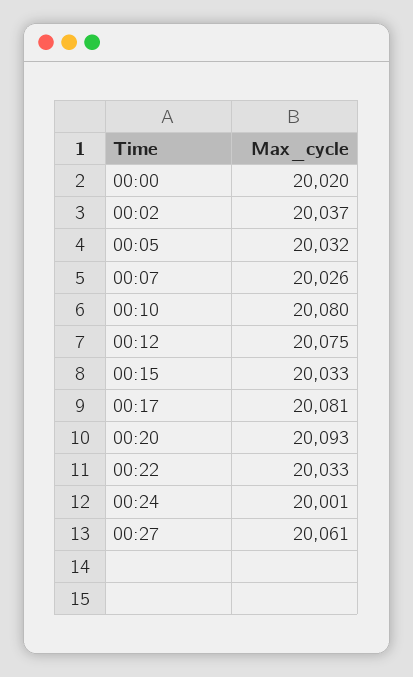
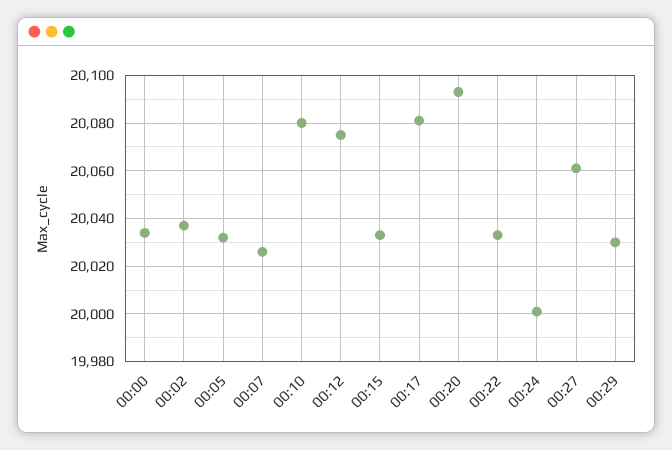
00:00: 20020 -> 20035
00:29: none -> 20030

